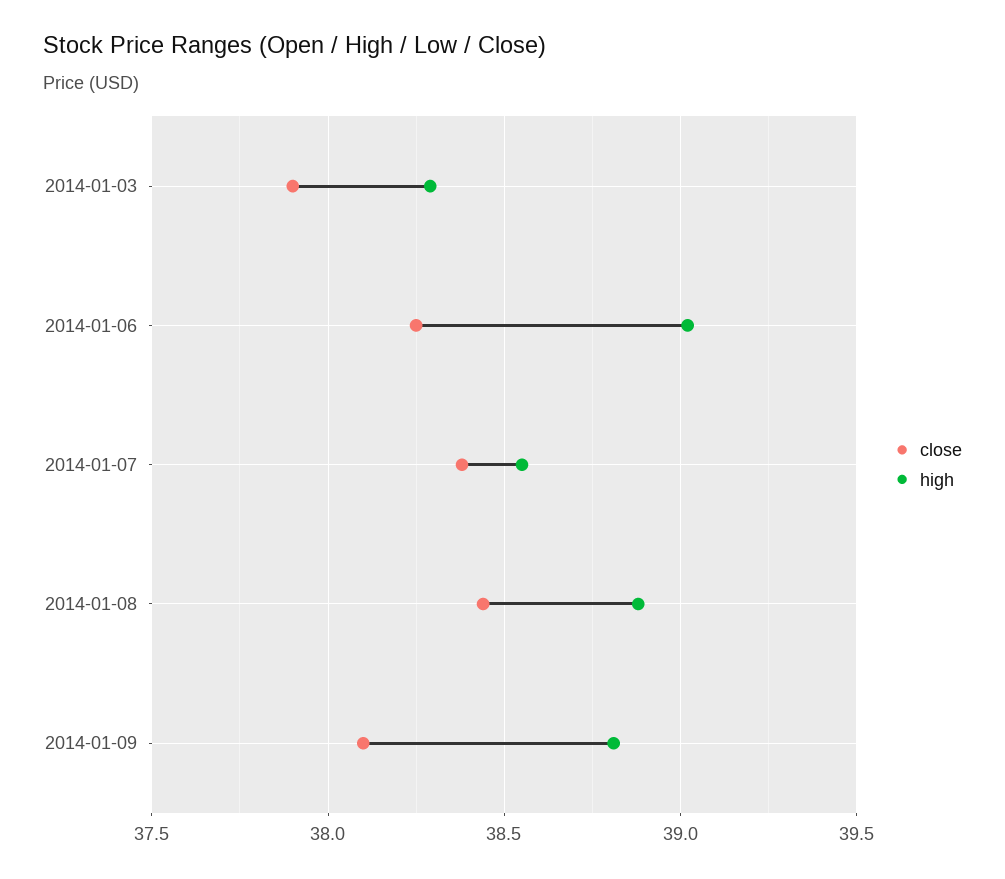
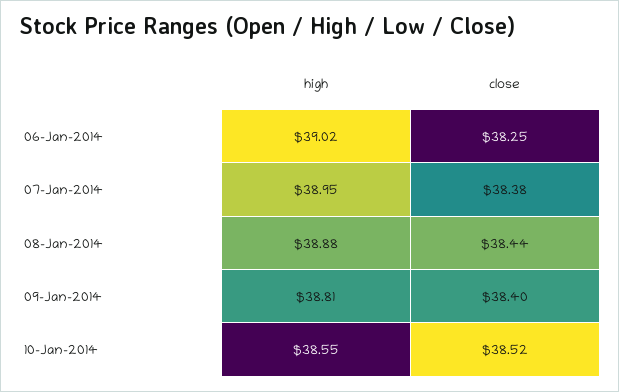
close, 2014-01-03: 37.9 -> none
high, 2014-01-03: 38.3 -> none
high, 2014-01-07: 38.55 -> 38.95
close, 2014-01-09: 38.1 -> 38.4
high, 10-Jan-2014: none -> 38.55
close, 10-Jan-2014: none -> 38.52

